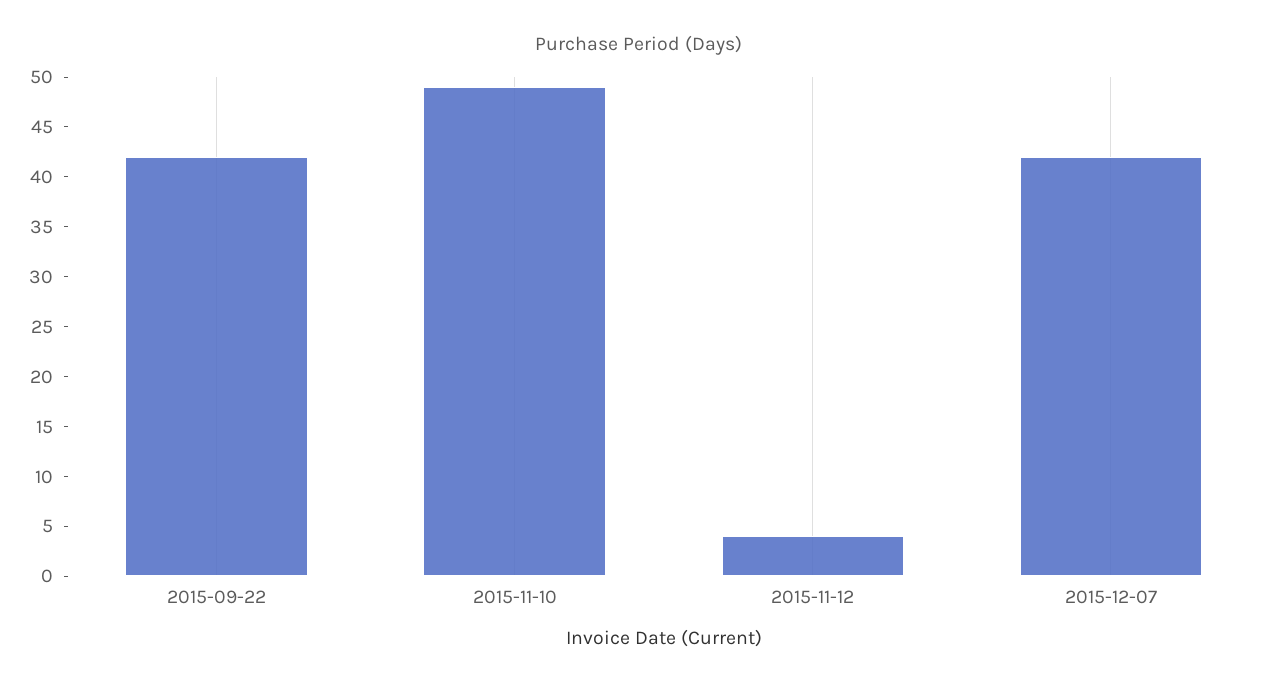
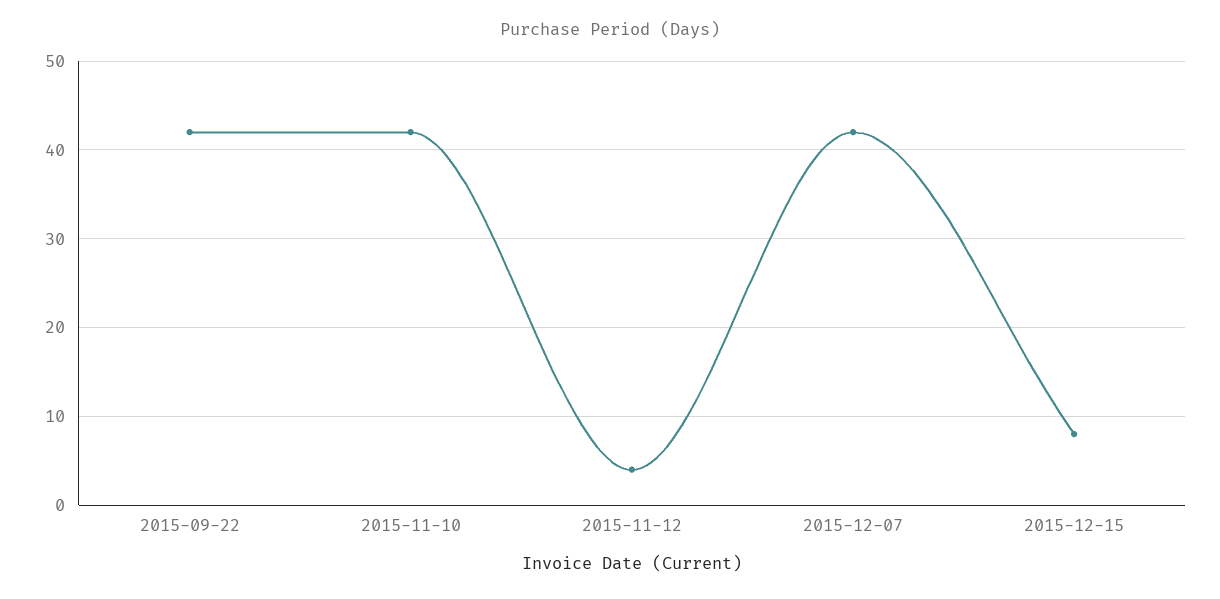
2015-11-10: 49 -> 42
2015-12-15: none -> 8

